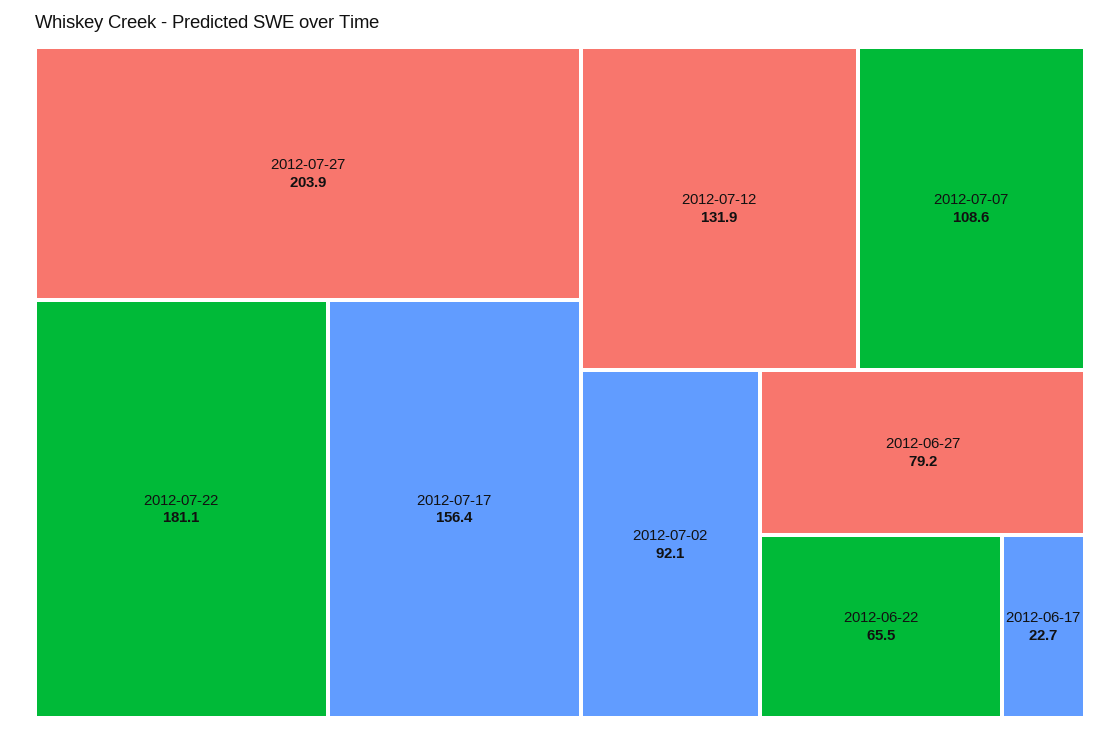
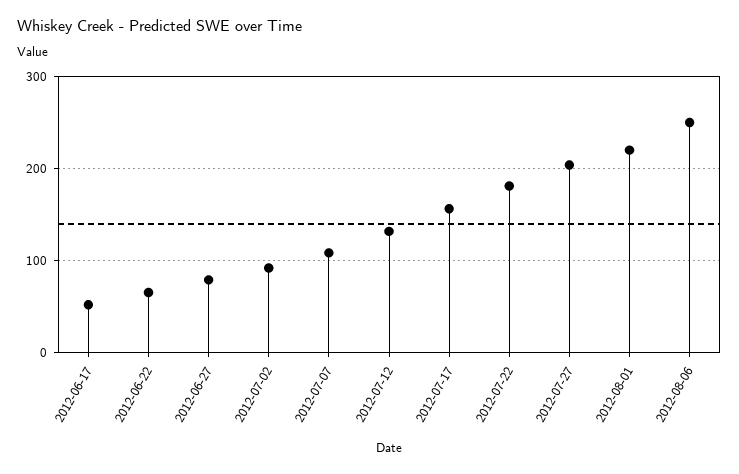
2012-06-17: 22.7 -> 50
2012-08-01: none -> 220
2012-08-06: none -> 250

